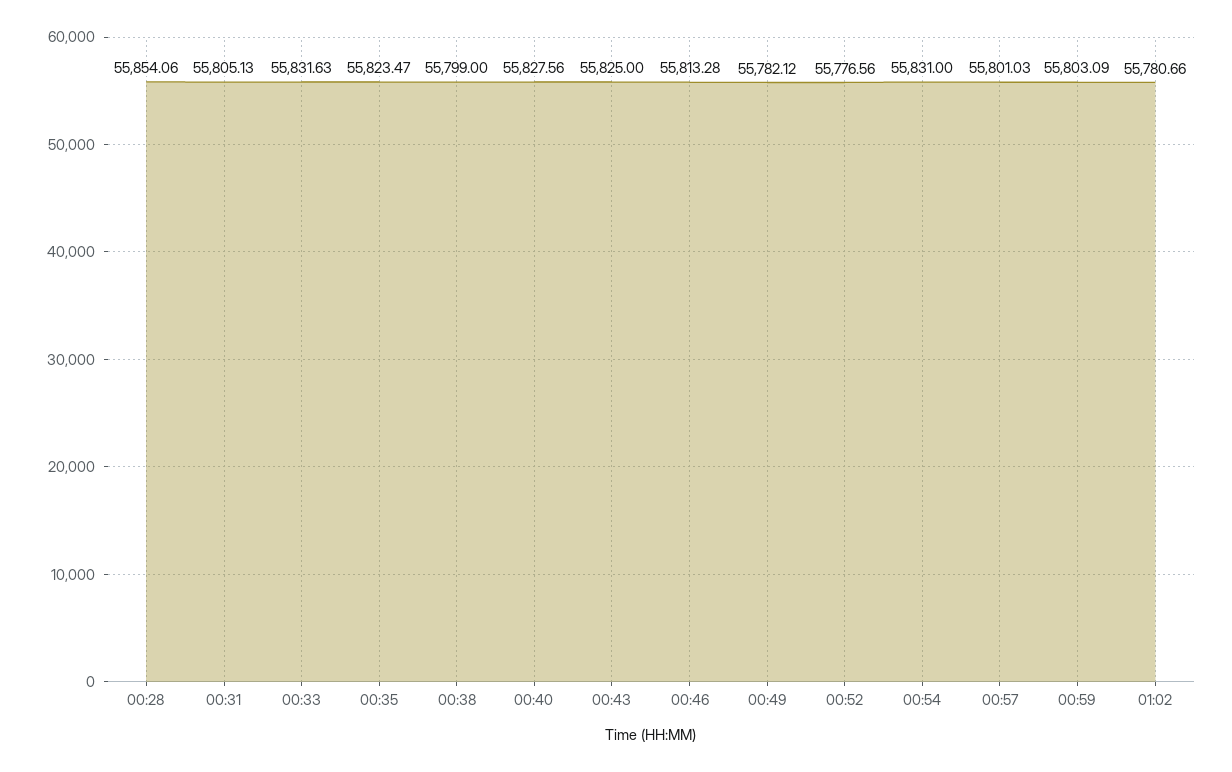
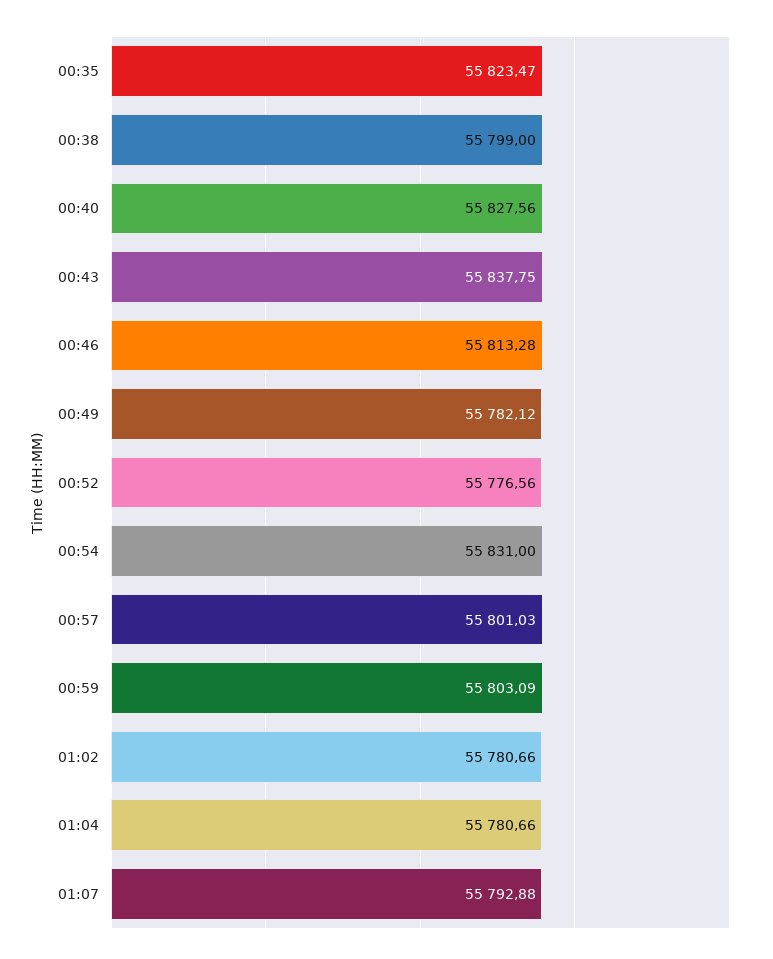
00:28: 55854.06 -> none
00:31: 55805.13 -> none
00:33: 55831.63 -> none
00:43: 55825 -> 55837.75
01:04: none -> 55780.66
01:07: none -> 55792.88

